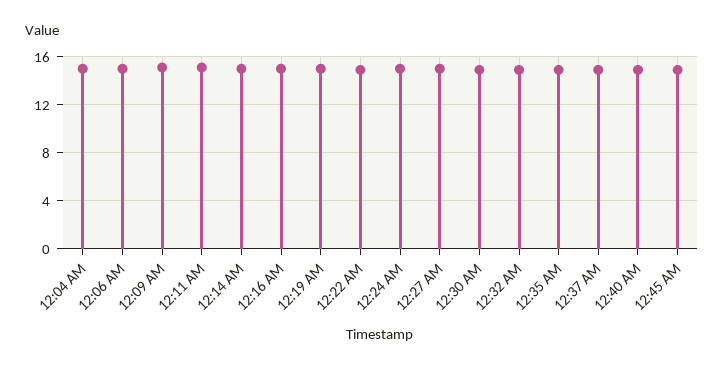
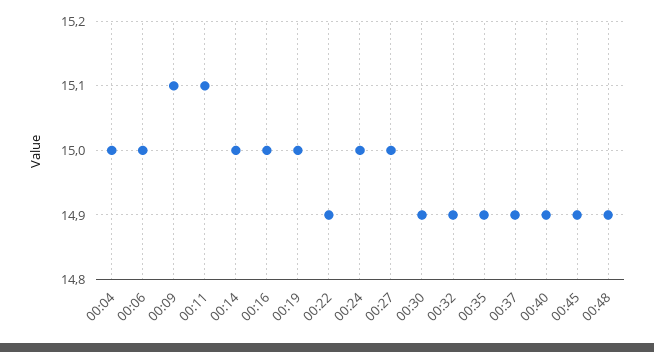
00:48: none -> 14.9

